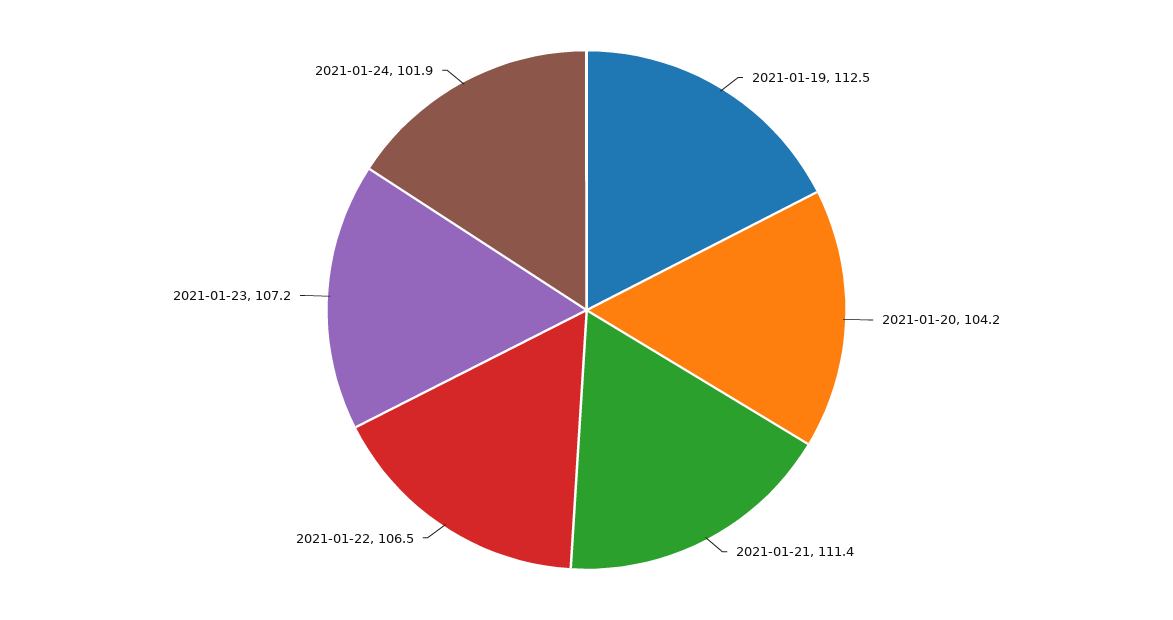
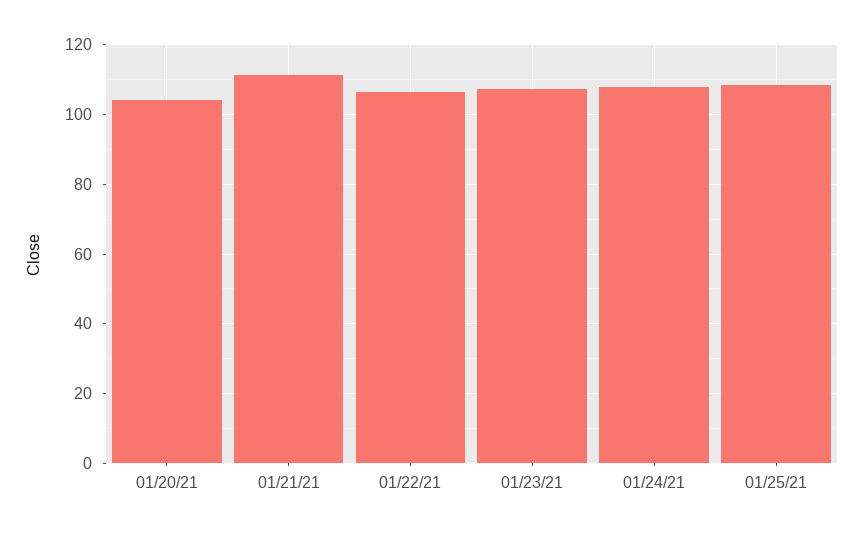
2021-01-19: 112.5 -> none
2021-01-24: 101.9 -> 108
01/25/21: none -> 108

